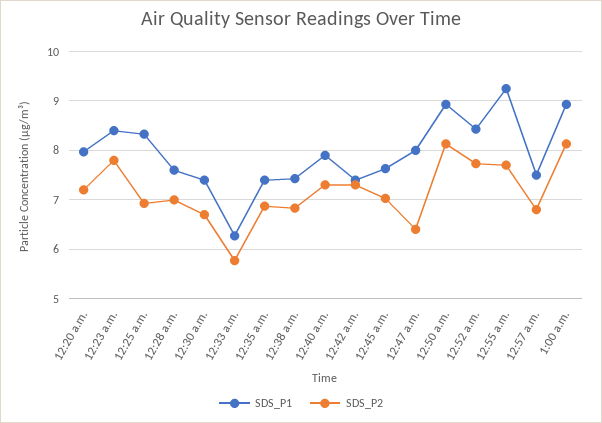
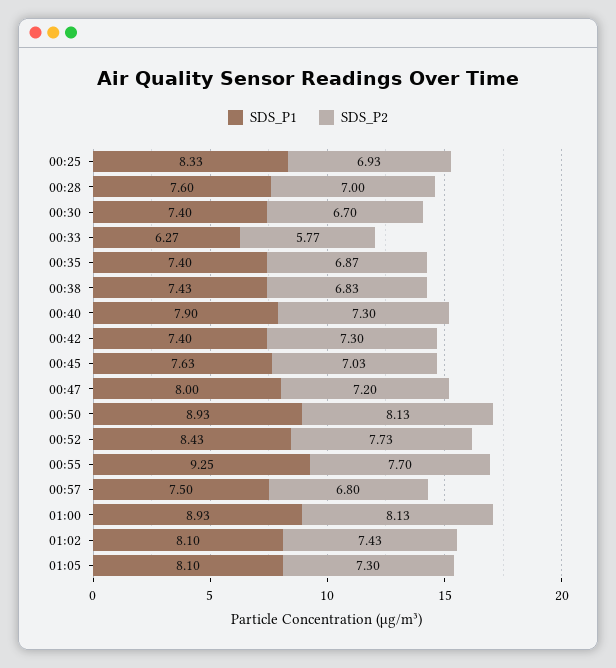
SDS_P1, 12:20 a.m.: 8 -> none
SDS_P2, 12:20 a.m.: 7.2 -> none
SDS_P1, 12:23 a.m.: 8.4 -> none
SDS_P2, 12:23 a.m.: 7.8 -> none
SDS_P2, 12:47 a.m.: 6.4 -> 7.2
SDS_P1, 01:02: none -> 8.1
SDS_P2, 01:02: none -> 7.43
SDS_P1, 01:05: none -> 8.1
SDS_P2, 01:05: none -> 7.3

